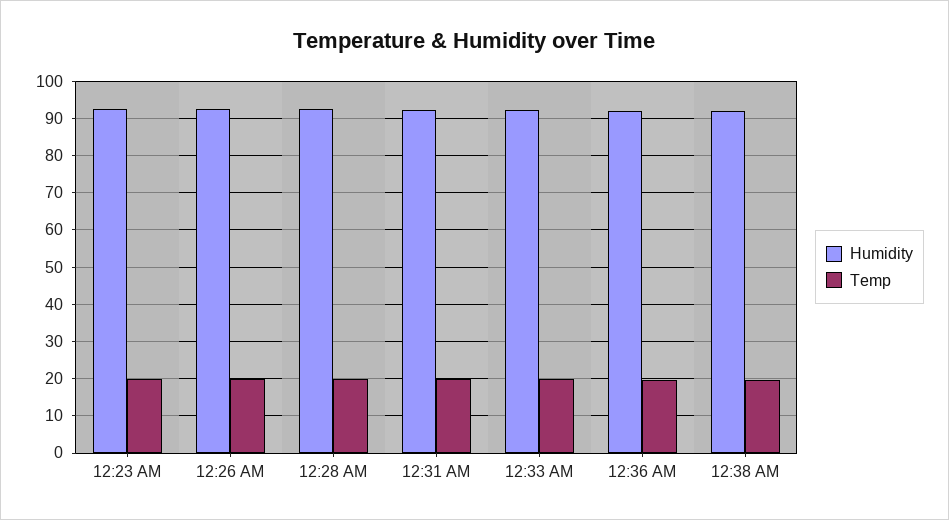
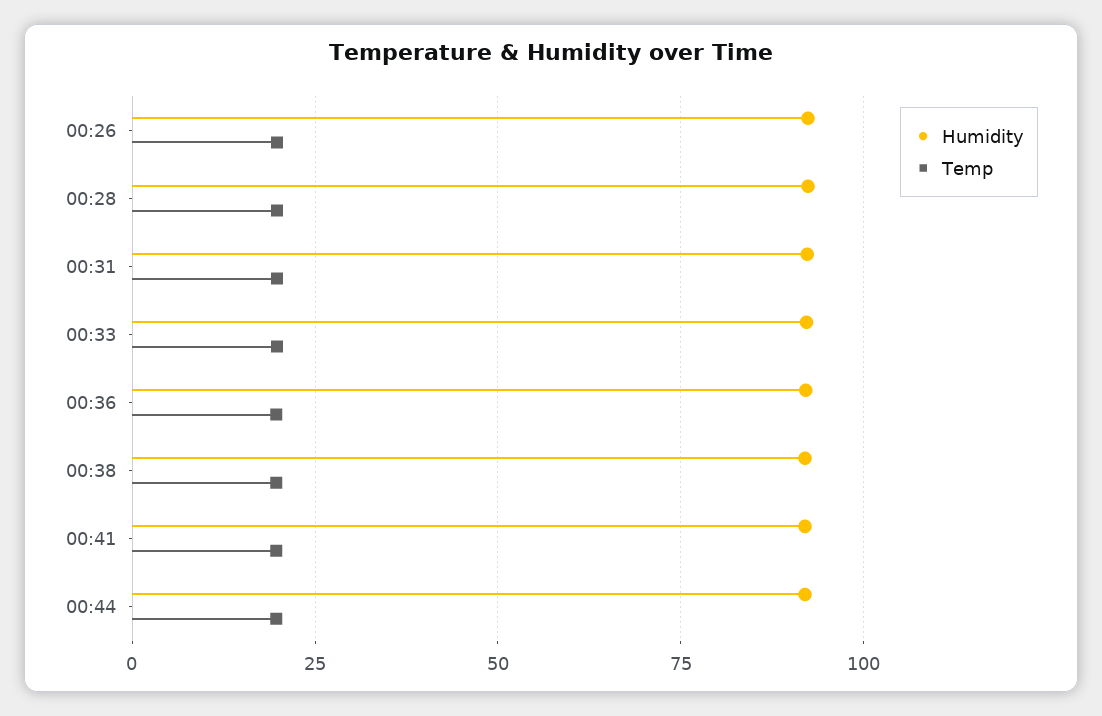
Humidity, 12:23 AM: 92 -> none
Temp, 12:23 AM: 20 -> none
Humidity, 00:41: none -> 92.5
Temp, 00:41: none -> 20
Humidity, 00:44: none -> 92.5
Temp, 00:44: none -> 20

